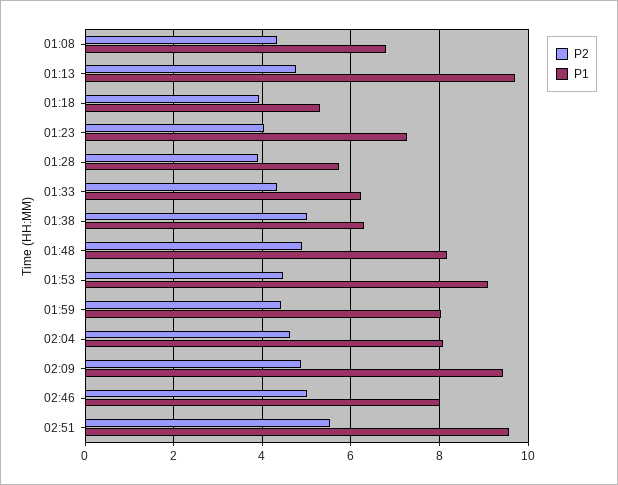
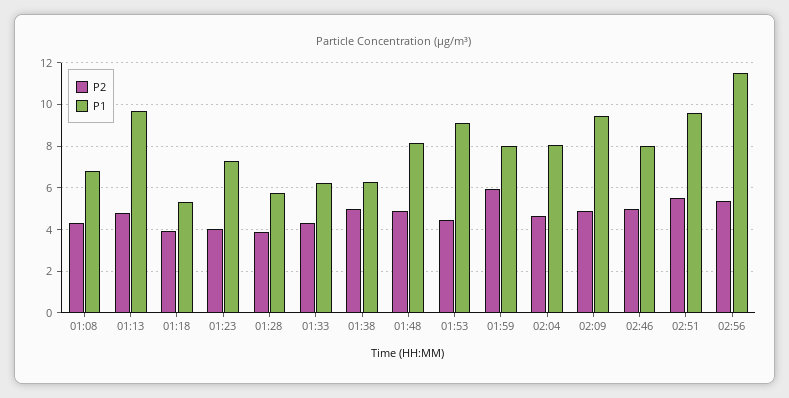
P2, 01:59: 4.4 -> 6
P2, 02:56: none -> 5.5
P1, 02:56: none -> 11.5

